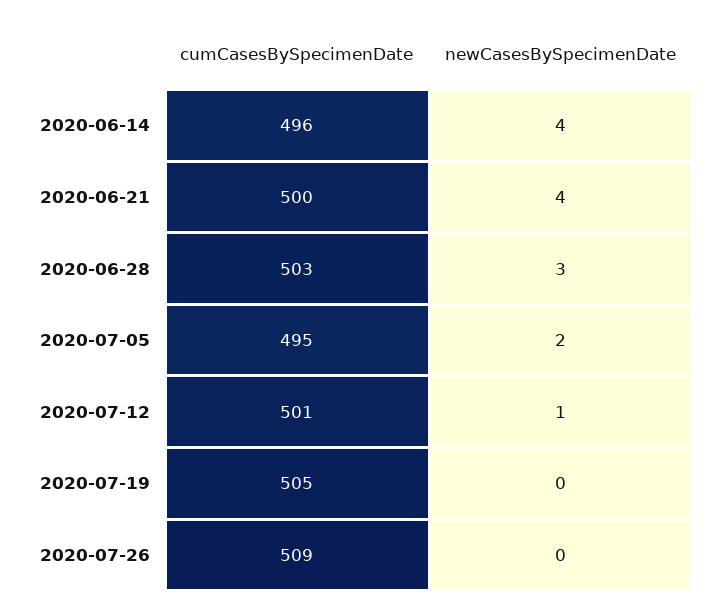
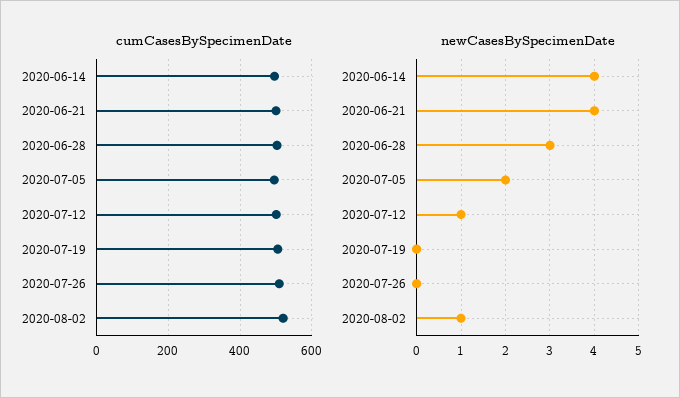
cumCasesBySpecimenDate, 2020-08-02: none -> 520
newCasesBySpecimenDate, 2020-08-02: none -> 1

